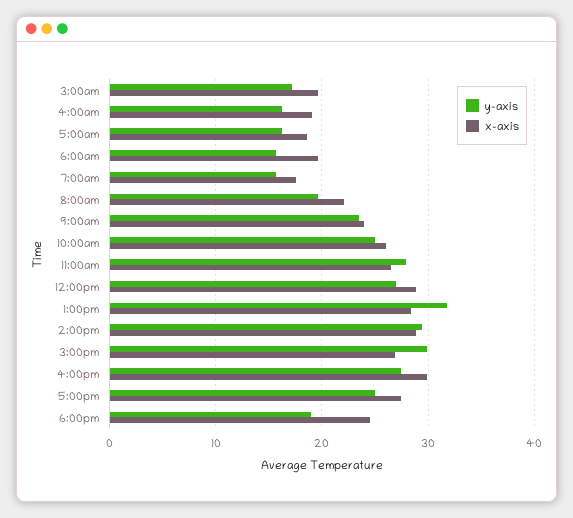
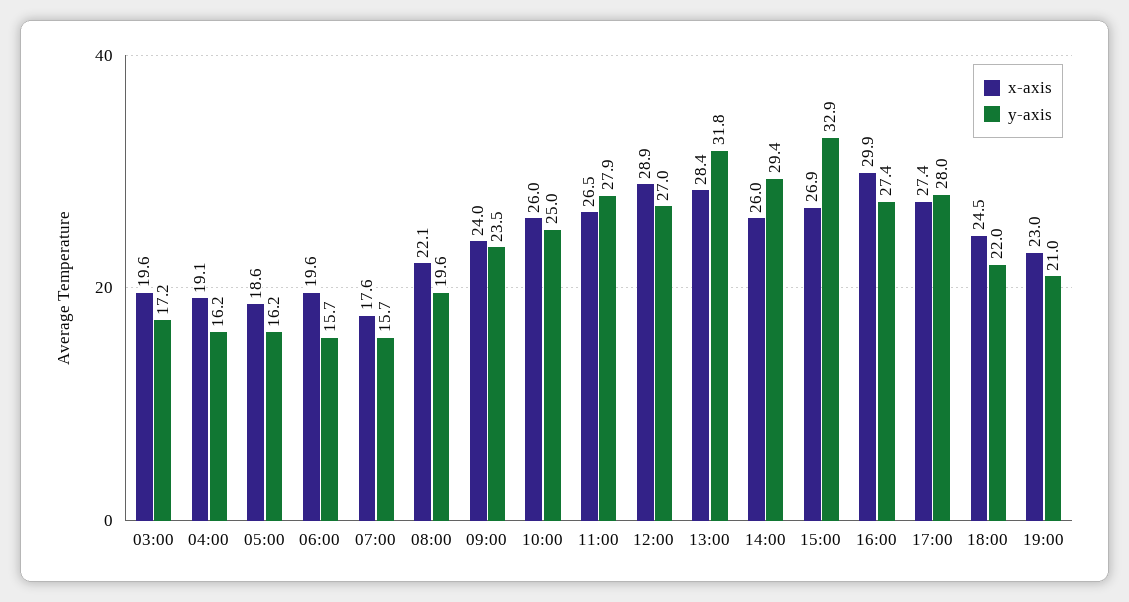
x-axis, 2:00pm: 29 -> 26
y-axis, 3:00pm: 30 -> 32.9
y-axis, 5:00pm: 25 -> 28
y-axis, 6:00pm: 19 -> 22
x-axis, 19:00: none -> 23
y-axis, 19:00: none -> 21

